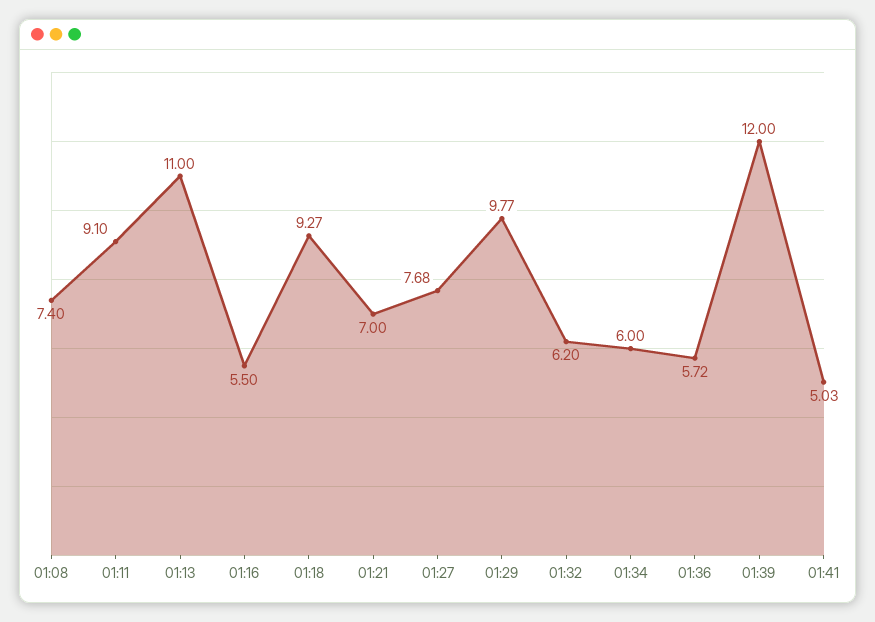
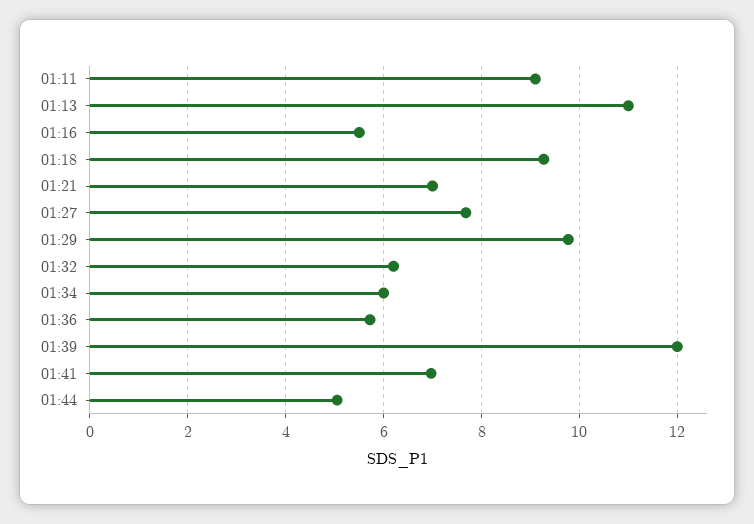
01:08: 7.4 -> none
01:41: 5.03 -> 7
01:44: none -> 5

